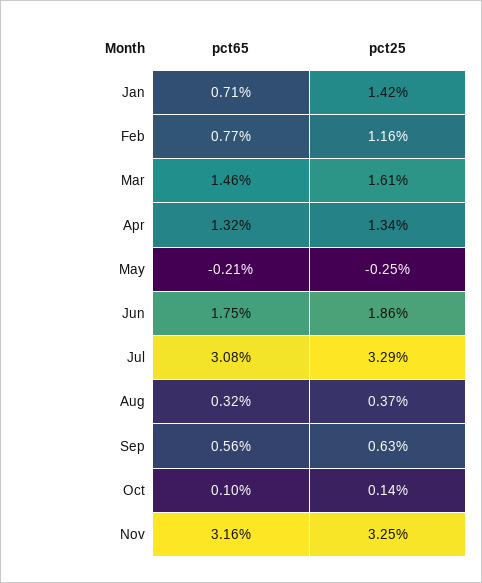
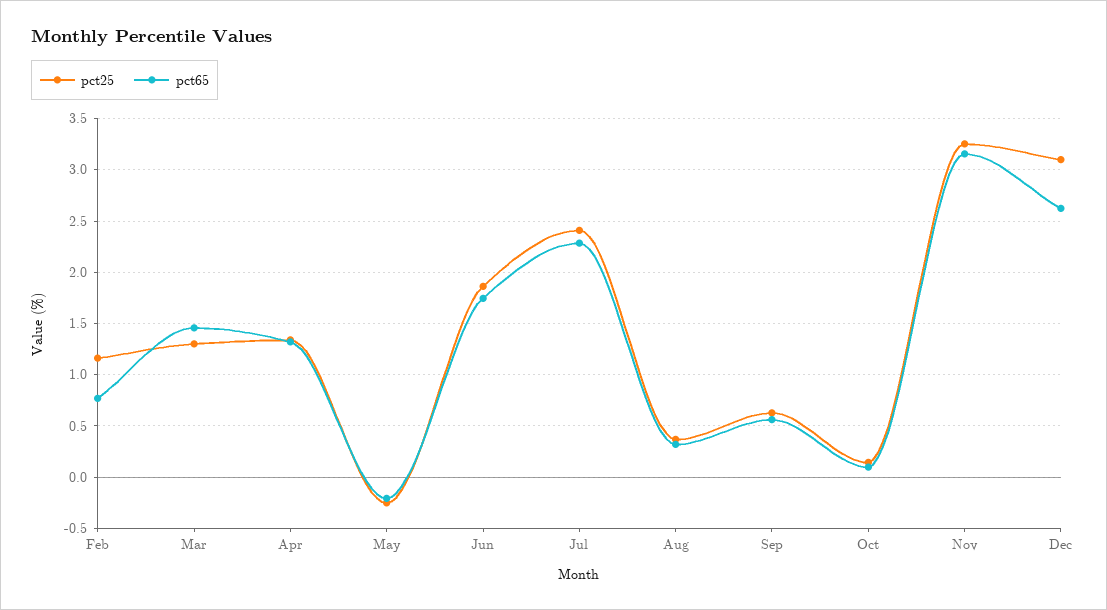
pct65, Jan: 0.71 -> none
pct25, Jan: 1.42 -> none
pct25, Mar: 1.61 -> 1.3
pct65, Jul: 3.08 -> 2.3
pct25, Jul: 3.29 -> 2.4
pct25, Dec: none -> 3.1
pct65, Dec: none -> 2.6

